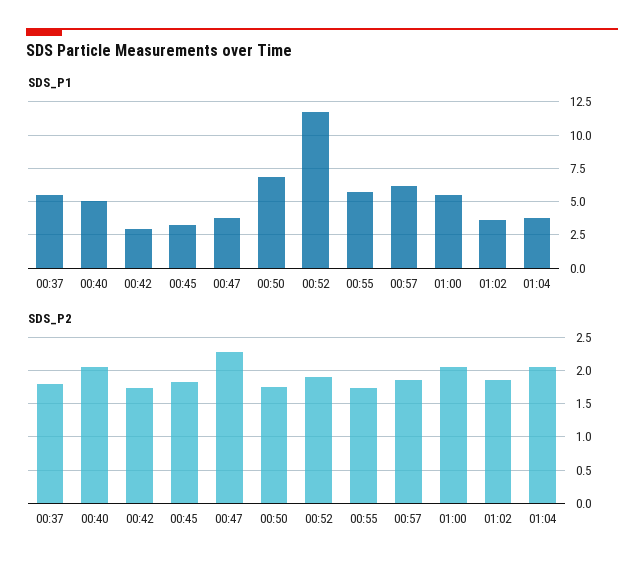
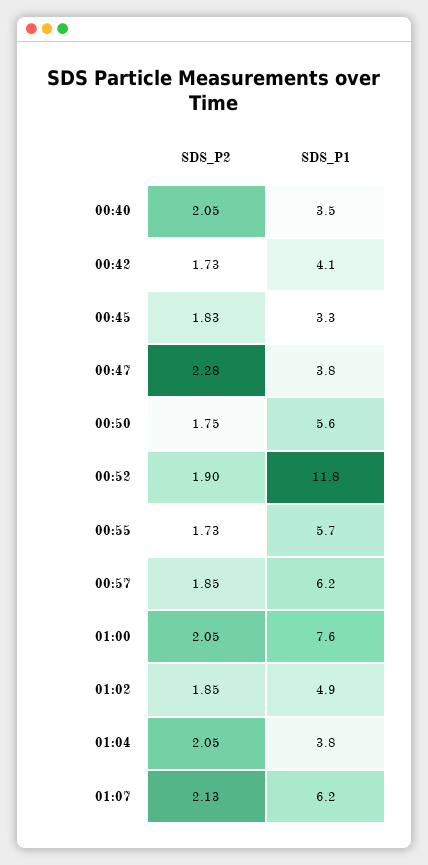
SDS_P1, 00:37: 5.5 -> none
SDS_P1, 00:40: 5 -> 3.5
SDS_P1, 00:42: 3 -> 4.1
SDS_P1, 00:50: 7 -> 5.6
SDS_P1, 01:00: 5.5 -> 7.6
SDS_P1, 01:02: 3.5 -> 4.9
SDS_P2, 00:37: 1.8 -> none
SDS_P2, 01:07: none -> 2.13
SDS_P1, 01:07: none -> 6.2

